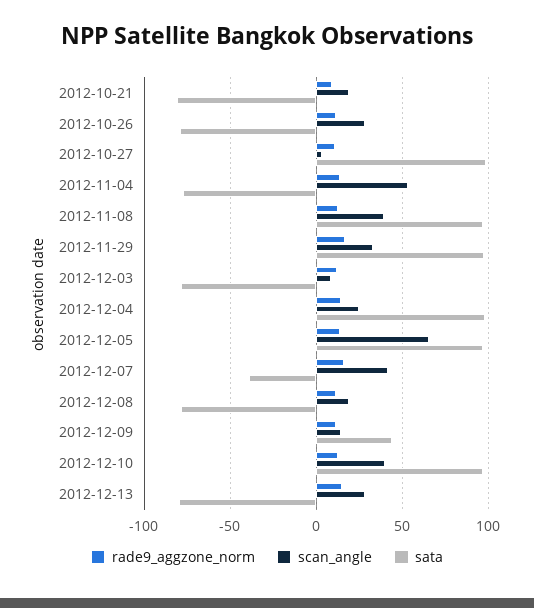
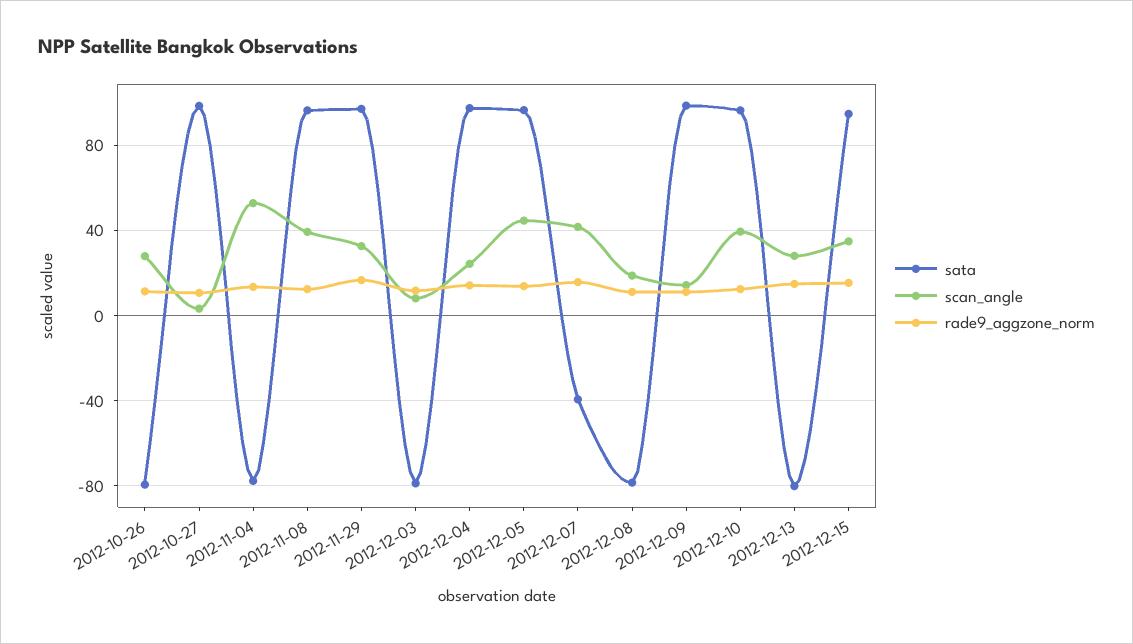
rade9_aggzone_norm, 2012-10-21: 10 -> none
scan_angle, 2012-10-21: 20 -> none
sata, 2012-10-21: -80 -> none
scan_angle, 2012-12-05: 65 -> 45
sata, 2012-12-09: 45 -> 100
sata, 2012-12-15: none -> 95
scan_angle, 2012-12-15: none -> 35
rade9_aggzone_norm, 2012-12-15: none -> 15

